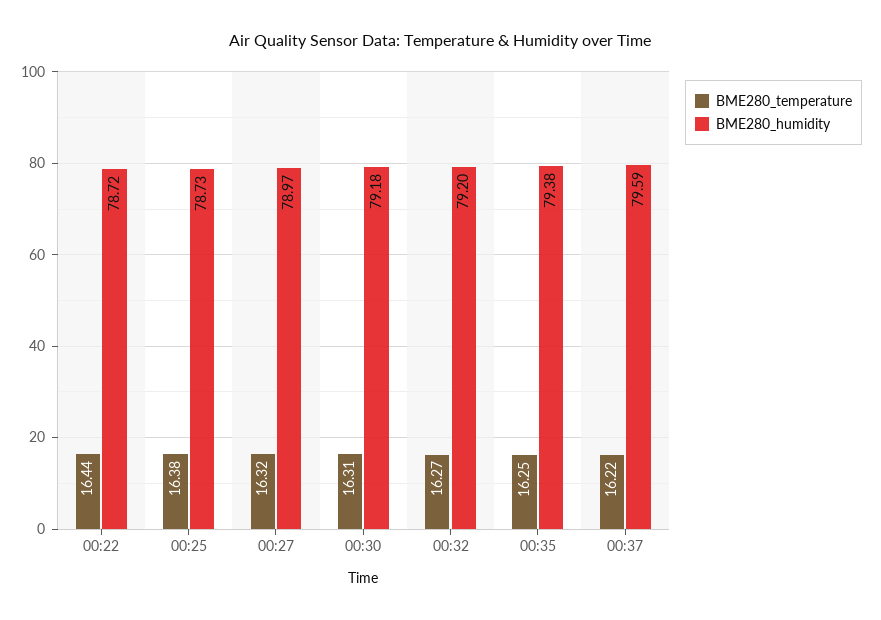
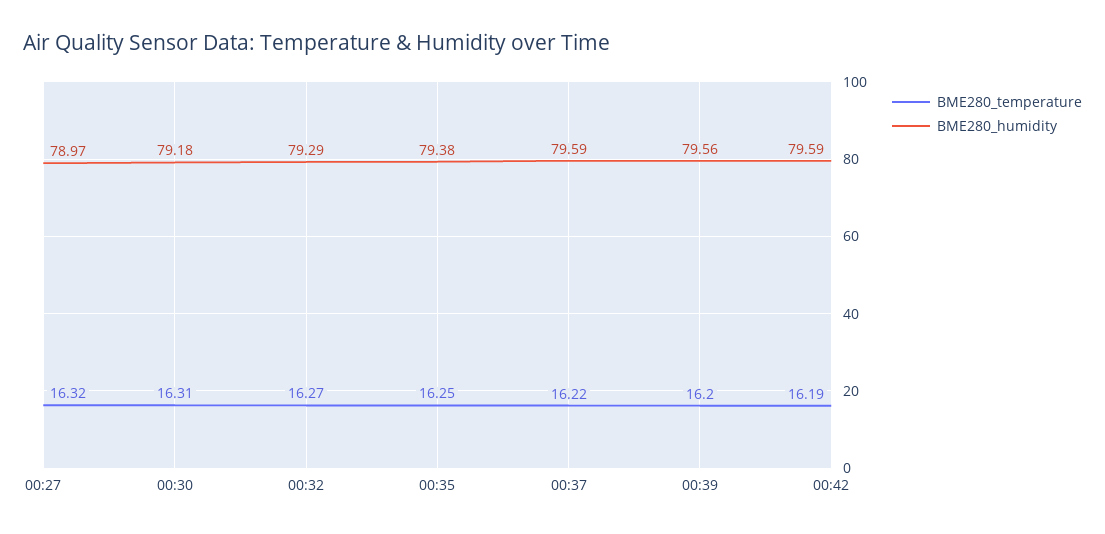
BME280_temperature, 00:22: 16.44 -> none
BME280_humidity, 00:22: 78.72 -> none
BME280_temperature, 00:25: 16.38 -> none
BME280_humidity, 00:25: 78.73 -> none
BME280_humidity, 00:32: 79.2 -> 79.29
BME280_temperature, 00:39: none -> 16.2
BME280_humidity, 00:39: none -> 79.56
BME280_temperature, 00:42: none -> 16.19
BME280_humidity, 00:42: none -> 79.59

